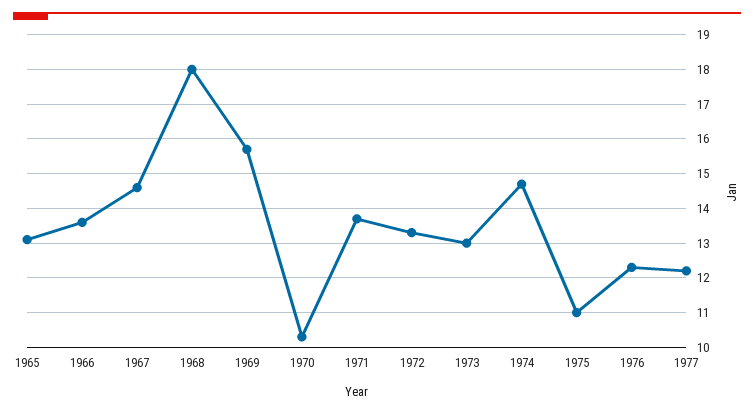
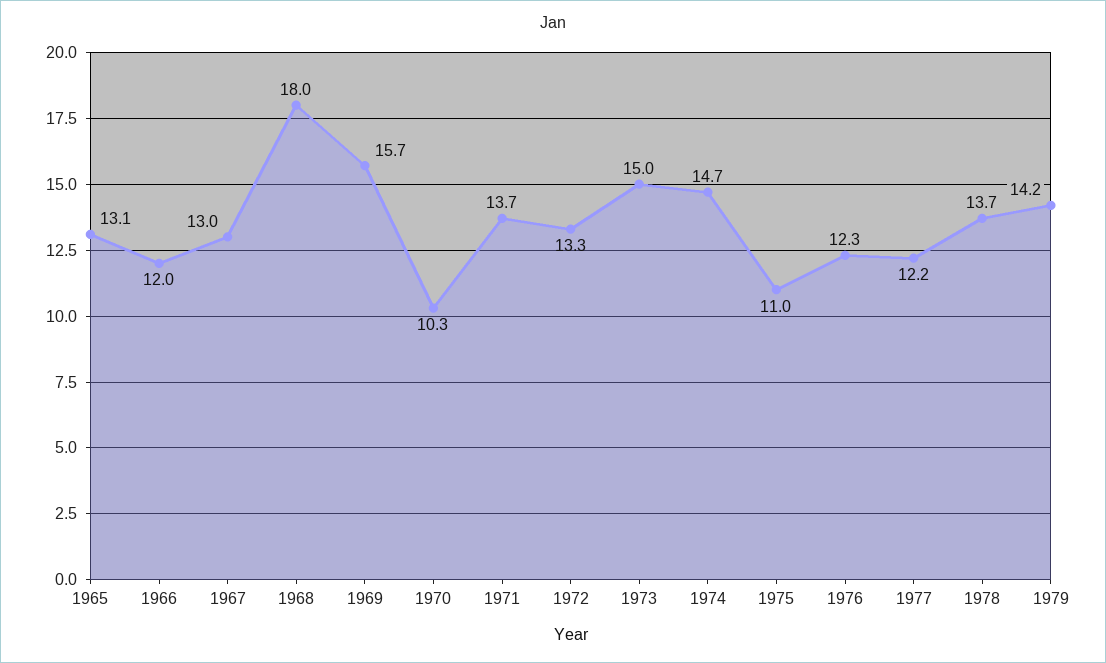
1966: 13.5 -> 12
1967: 14.5 -> 13
1973: 13 -> 15
1978: none -> 13.7
1979: none -> 14.2

